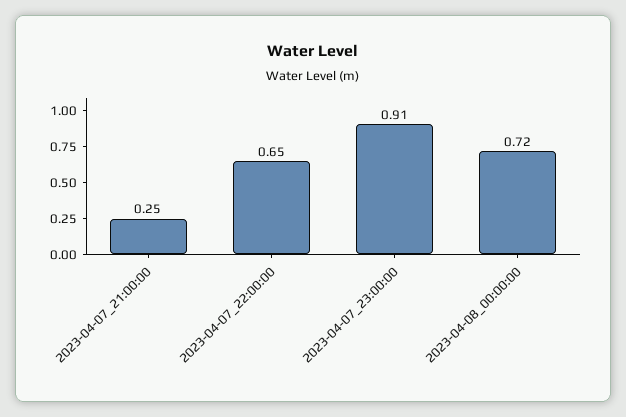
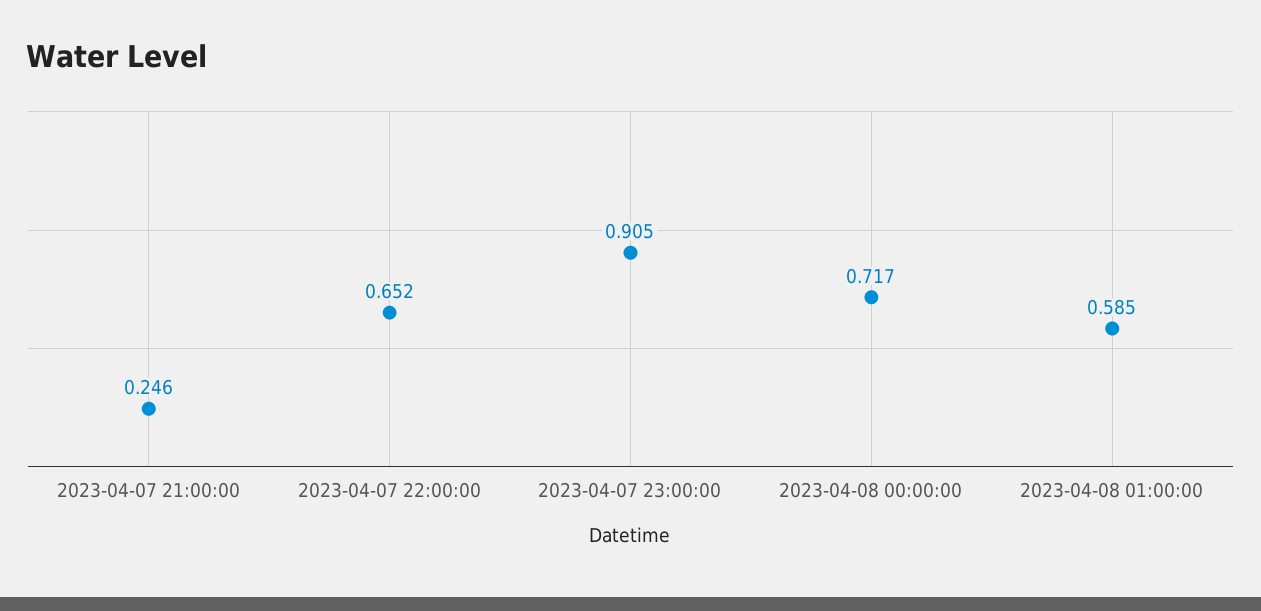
2023-04-08 01:00:00: none -> 0.585

